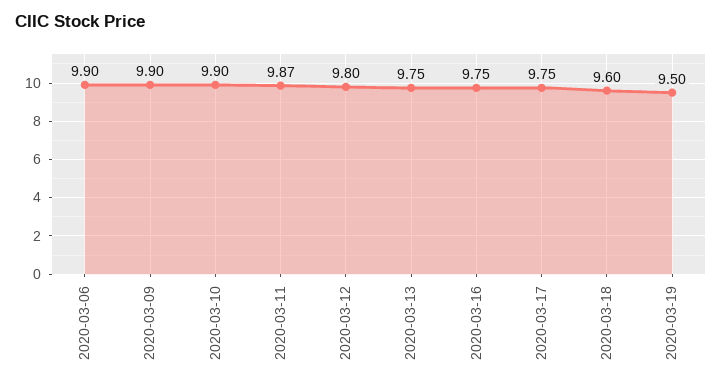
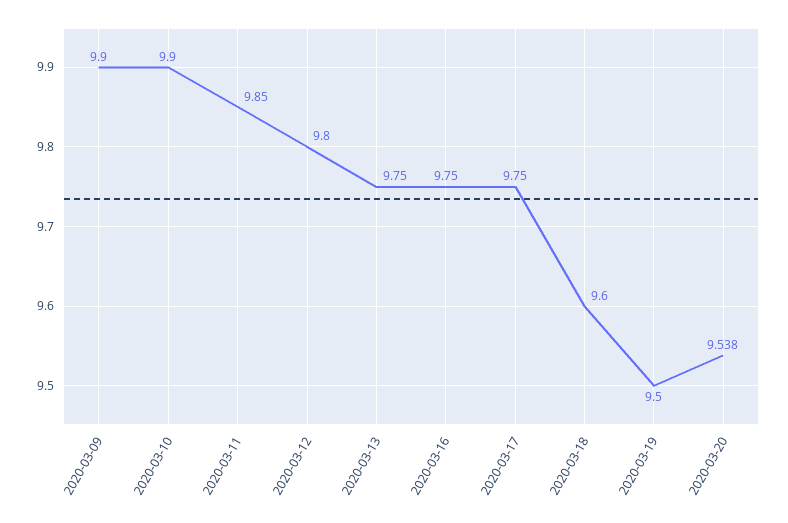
2020-03-06: 9.9 -> none
2020-03-11: 9.87 -> 9.85
2020-03-20: none -> 9.538

